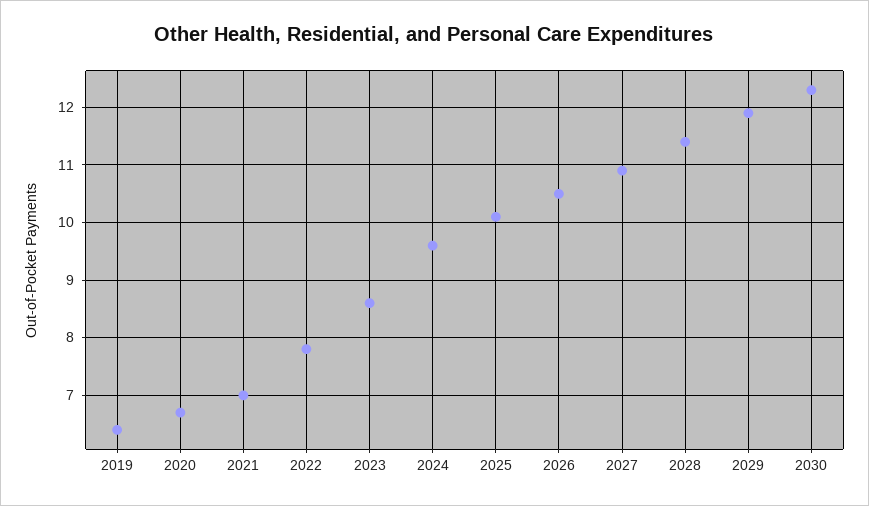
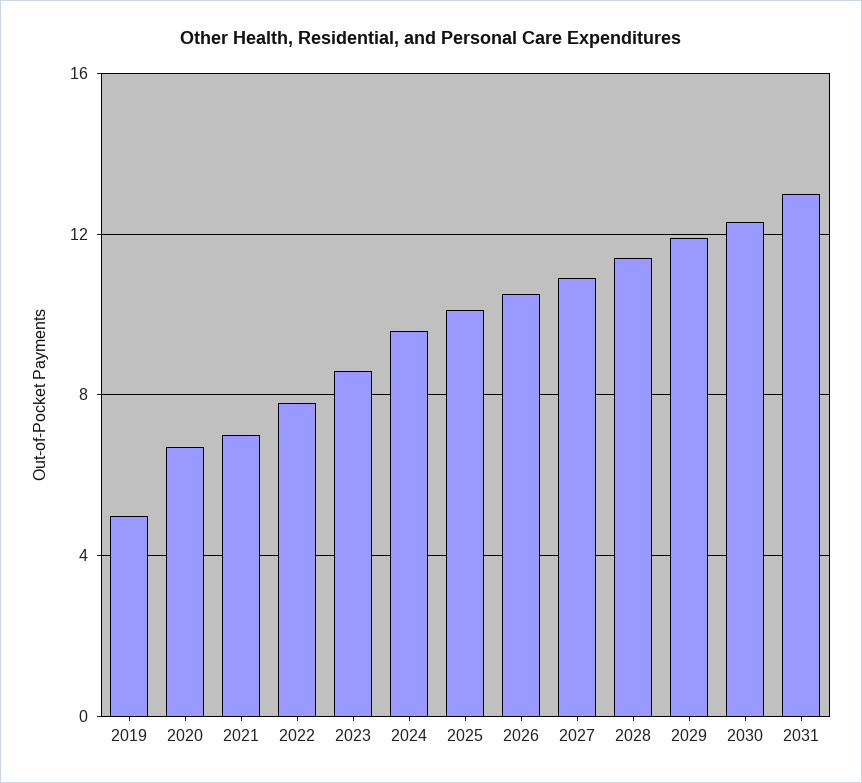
2019: 6.5 -> 5
2031: none -> 13

